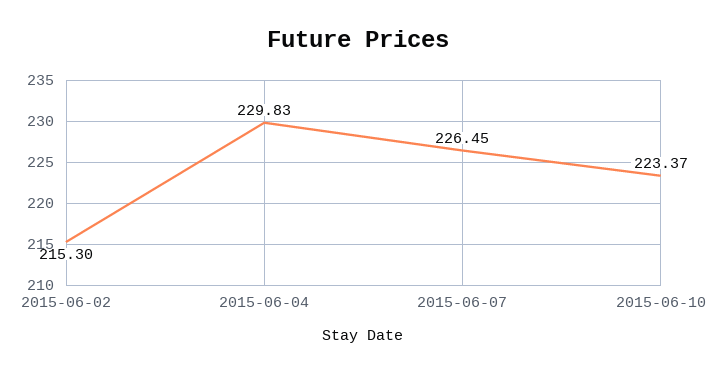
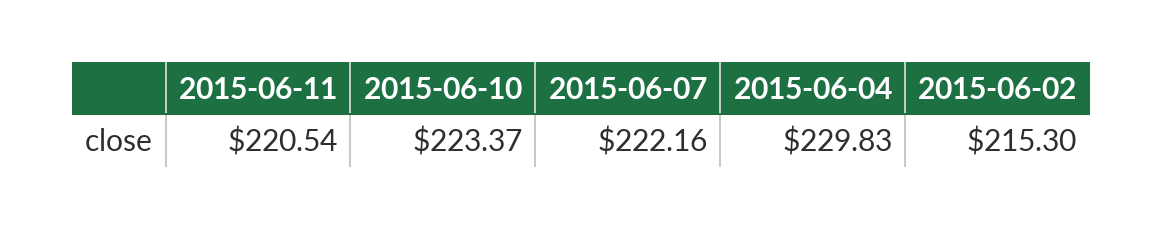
2015-06-07: 226.45 -> 222.16
2015-06-11: none -> 220.54

